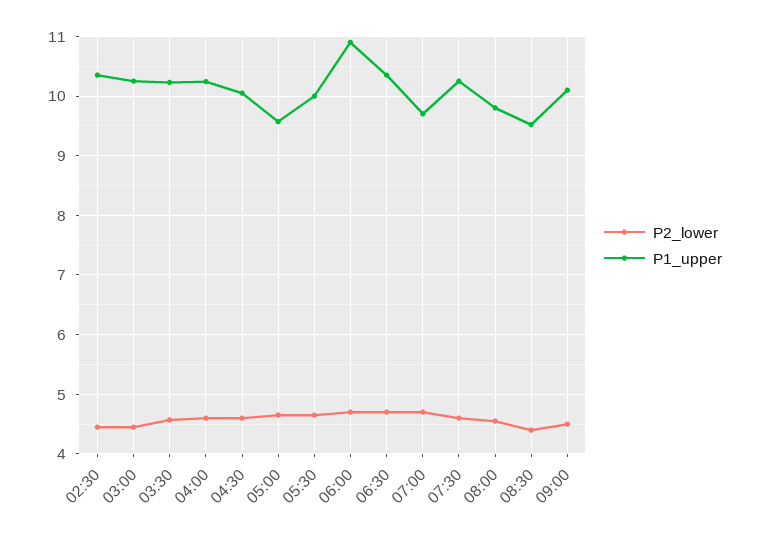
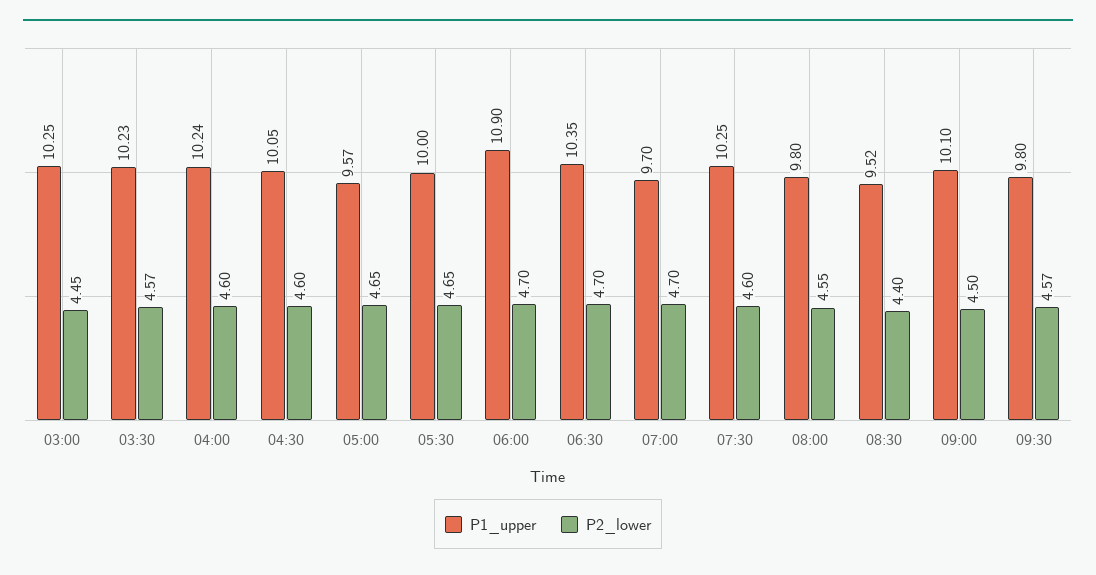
P2_lower, 02:30: 4.4 -> none
P1_upper, 02:30: 10.4 -> none
P1_upper, 09:30: none -> 9.8
P2_lower, 09:30: none -> 4.57

